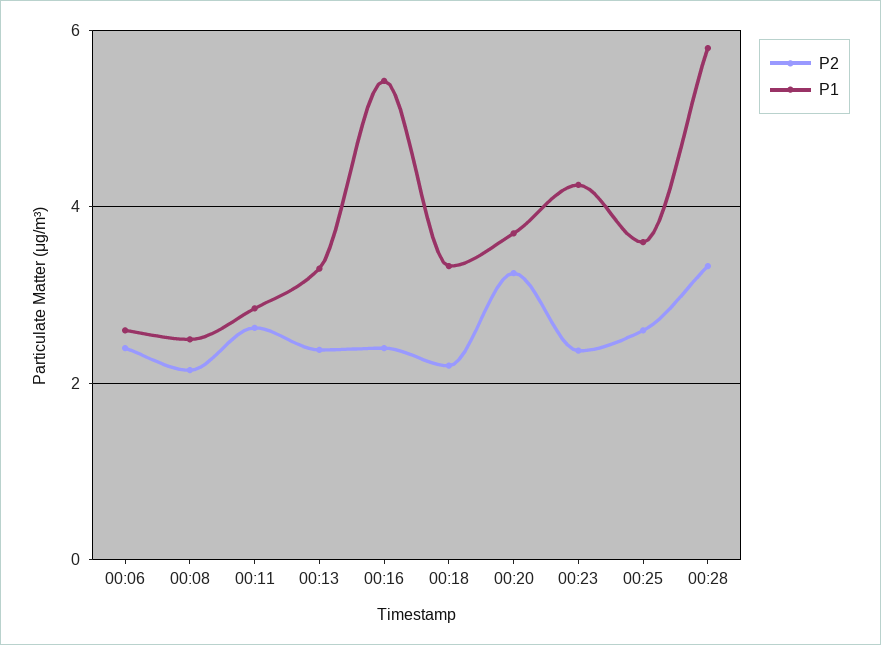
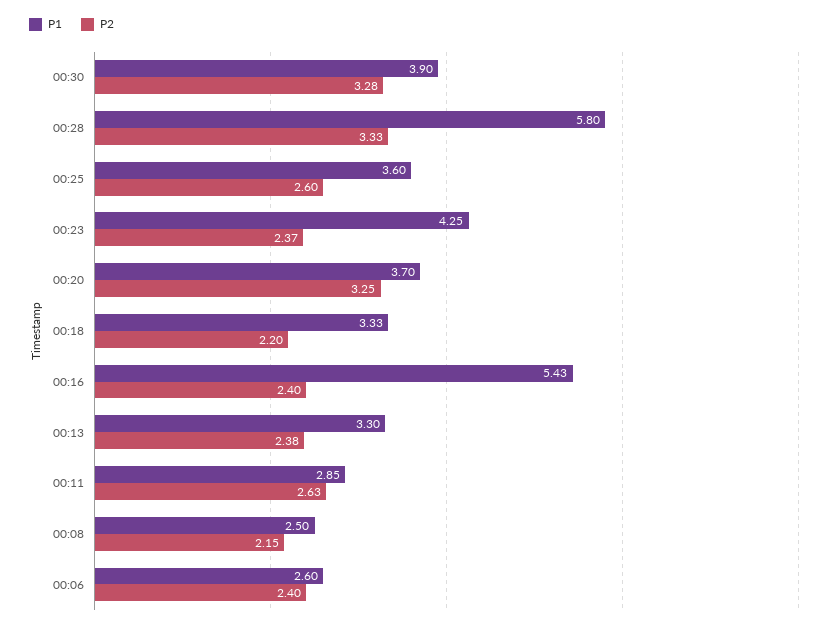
P1, 00:30: none -> 3.9
P2, 00:30: none -> 3.28

